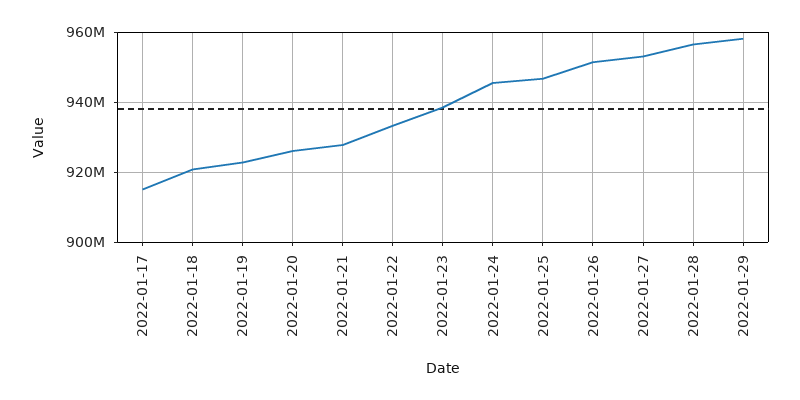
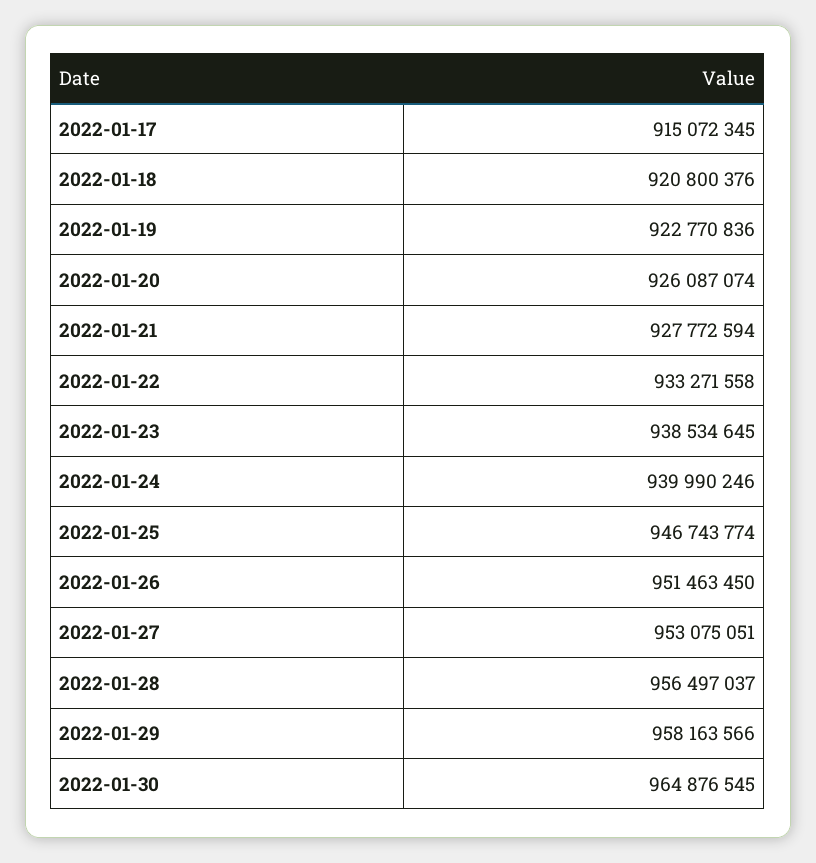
2022-01-24: 946000000 -> 939990246
2022-01-30: none -> 964876545

